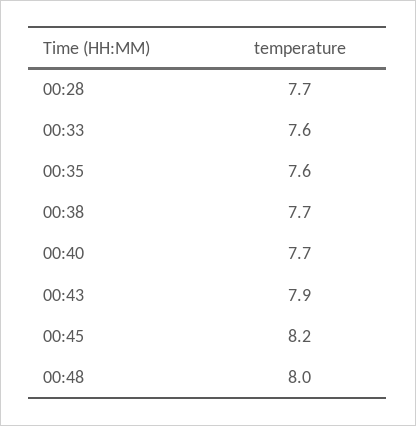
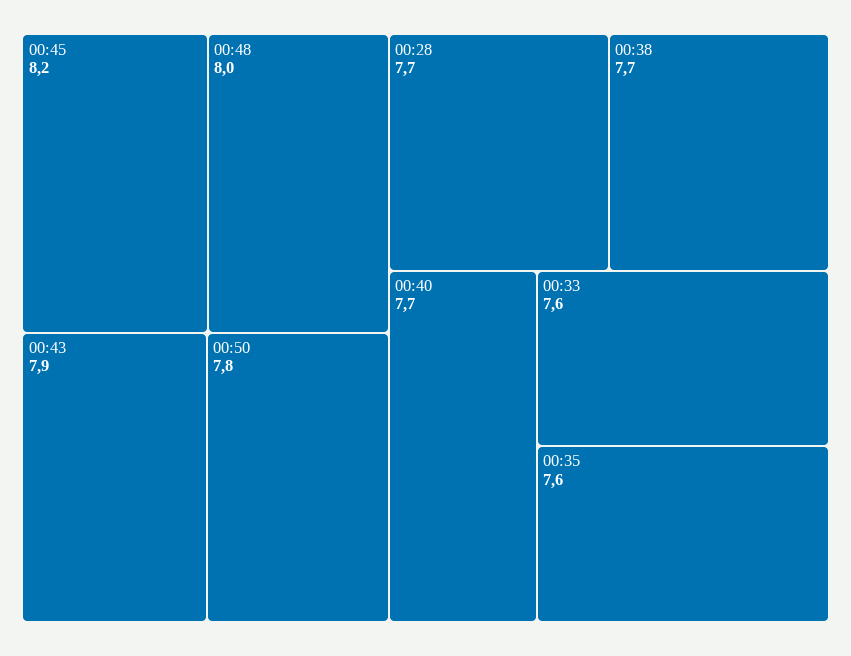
00:50: none -> 7.8

